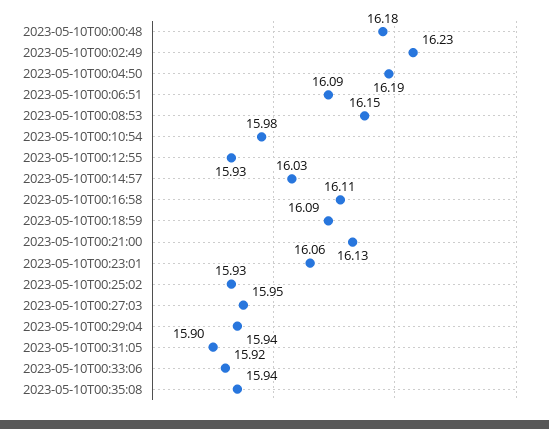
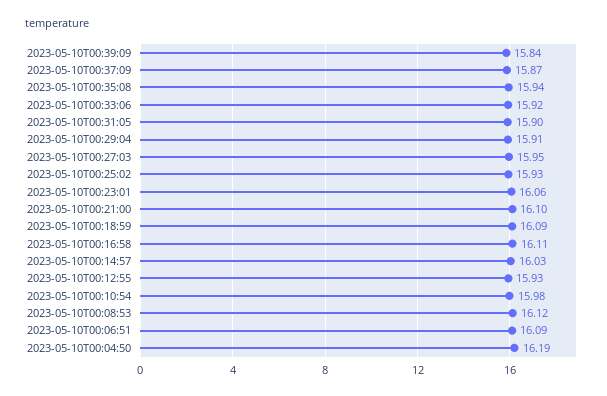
2023-05-10T00:00:48: 16.18 -> none
2023-05-10T00:02:49: 16.23 -> none
2023-05-10T00:08:53: 16.15 -> 16.12
2023-05-10T00:21:00: 16.13 -> 16.1
2023-05-10T00:29:04: 15.94 -> 15.91
2023-05-10T00:39:09: none -> 15.84
2023-05-10T00:37:09: none -> 15.87

